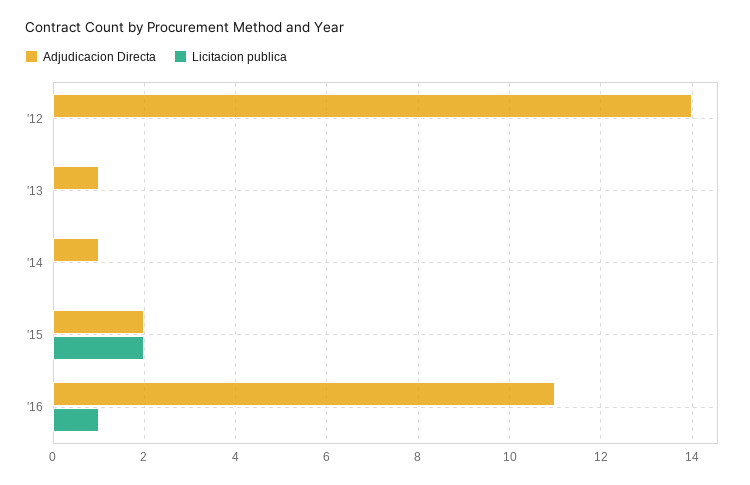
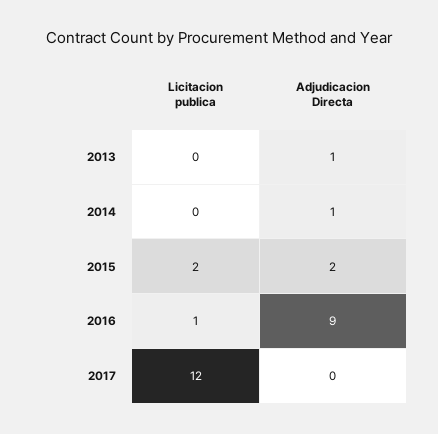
Adjudicacion Directa, '12: 14 -> none
Licitacion publica, '12: 0 -> none
Adjudicacion Directa, '16: 11 -> 9
Licitacion publica, 2017: none -> 12
Adjudicacion Directa, 2017: none -> 0

